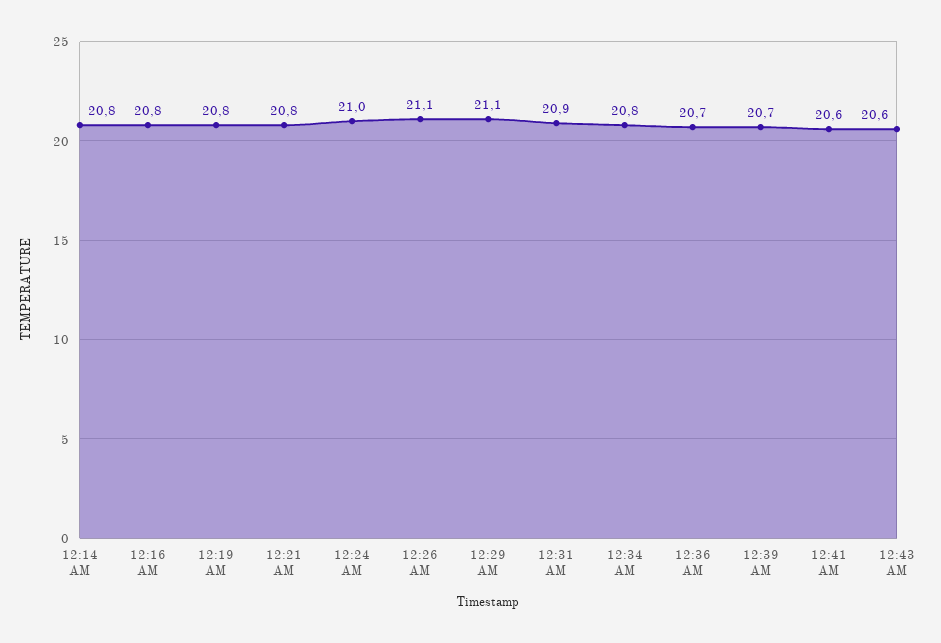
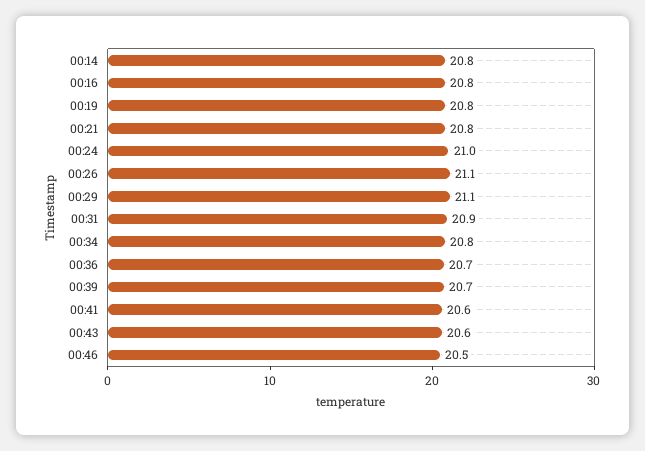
00:46: none -> 20.5

